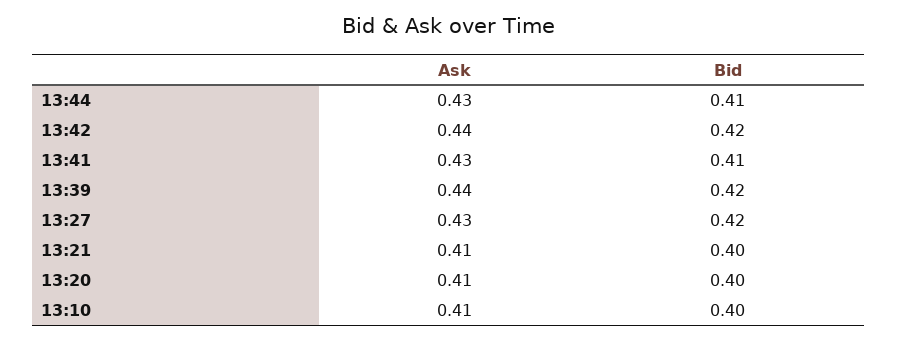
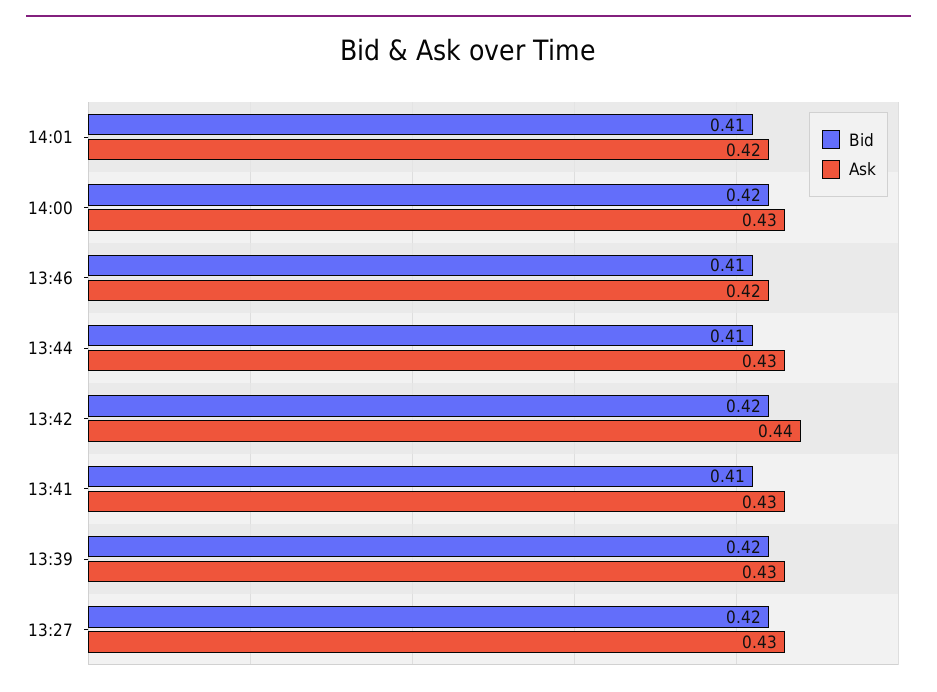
Ask, 13:39: 0.44 -> 0.43
Ask, 13:21: 0.41 -> none
Bid, 13:21: 0.4 -> none
Ask, 13:20: 0.41 -> none
Bid, 13:20: 0.4 -> none
Ask, 13:10: 0.41 -> none
Bid, 13:10: 0.4 -> none
Bid, 14:01: none -> 0.41
Ask, 14:01: none -> 0.42
Bid, 14:00: none -> 0.42
Ask, 14:00: none -> 0.43
Bid, 13:46: none -> 0.41
Ask, 13:46: none -> 0.42

